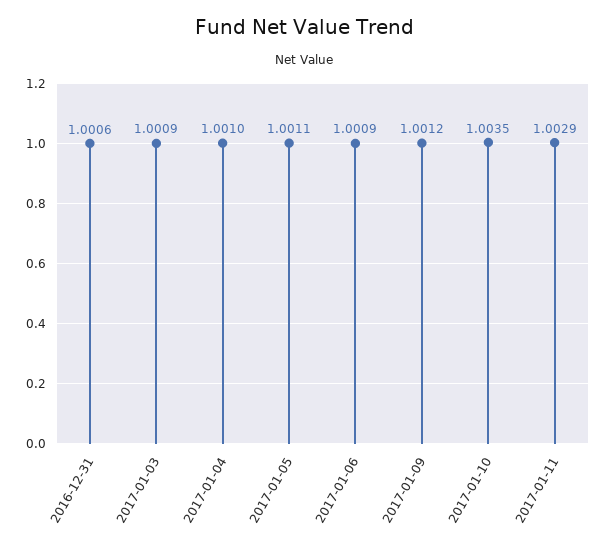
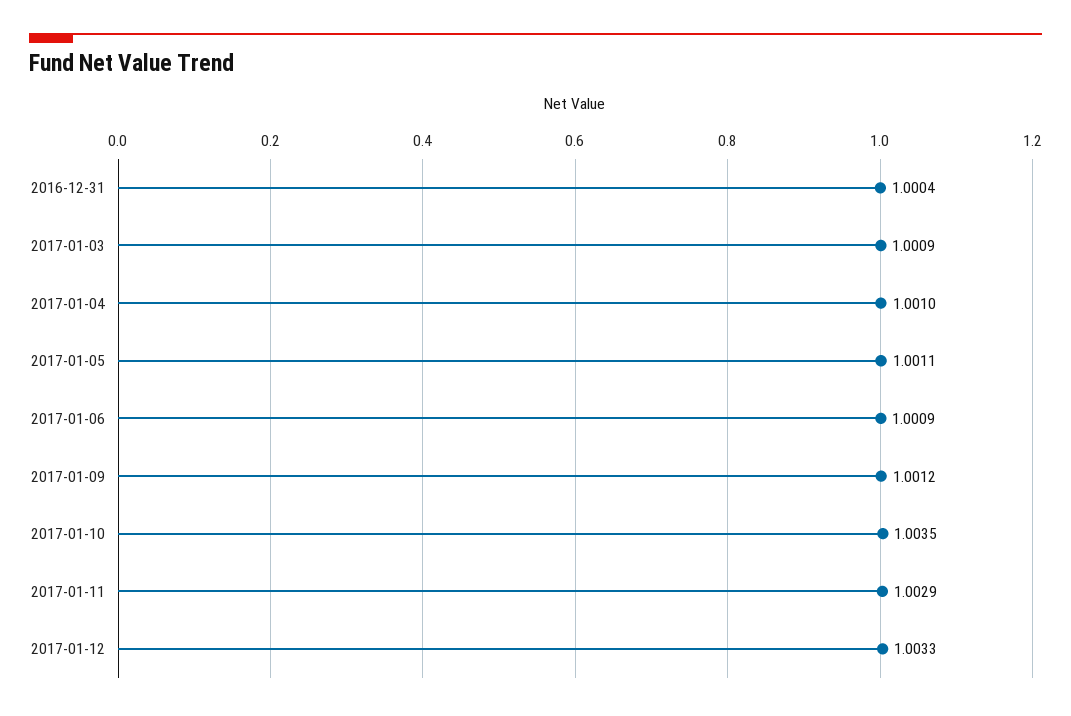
2016-12-31: 1.0006 -> 1.0004
2017-01-12: none -> 1.0033

